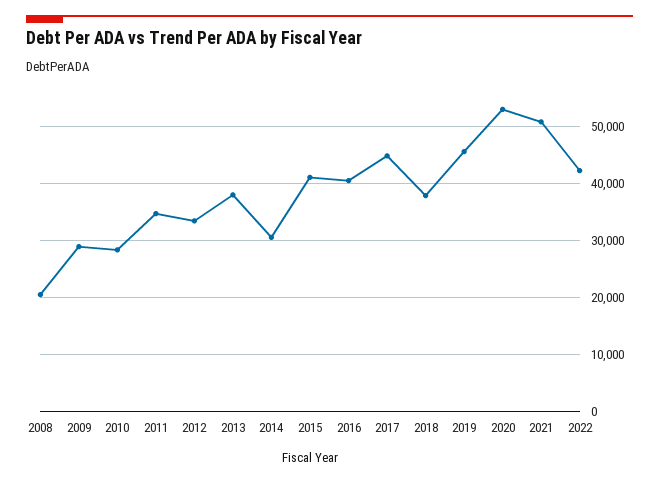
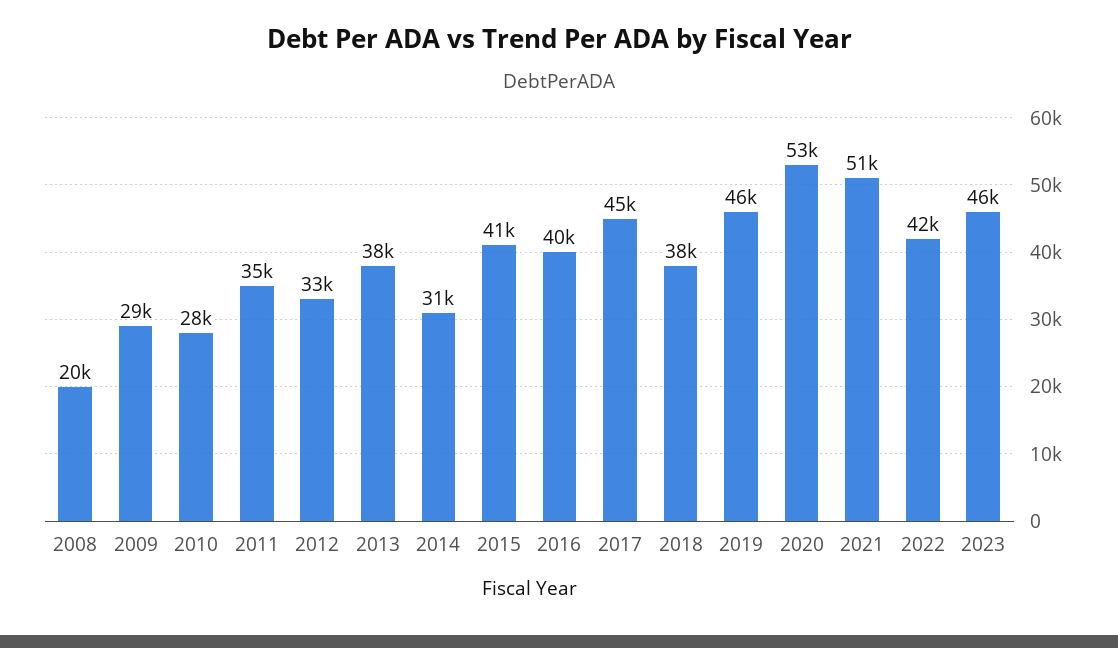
2023: none -> 46000

